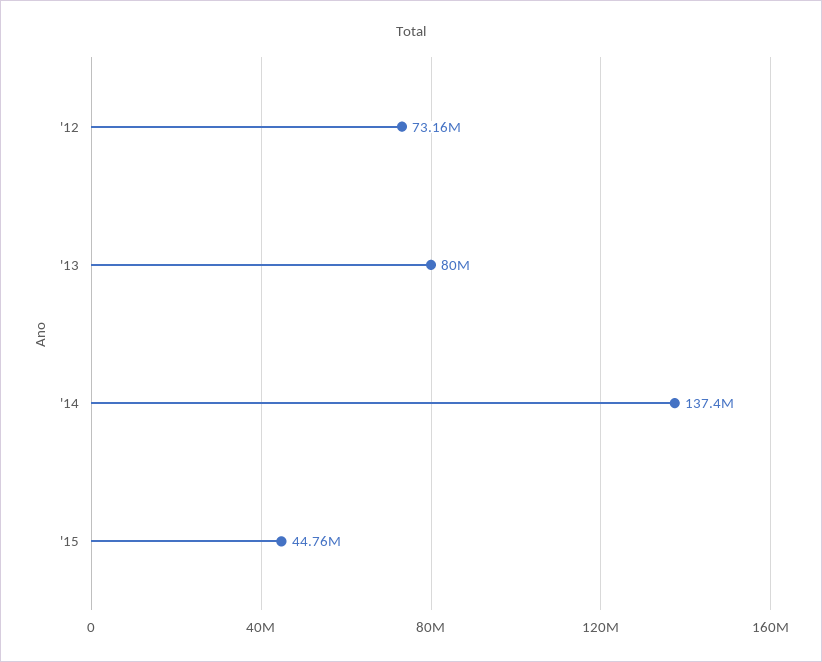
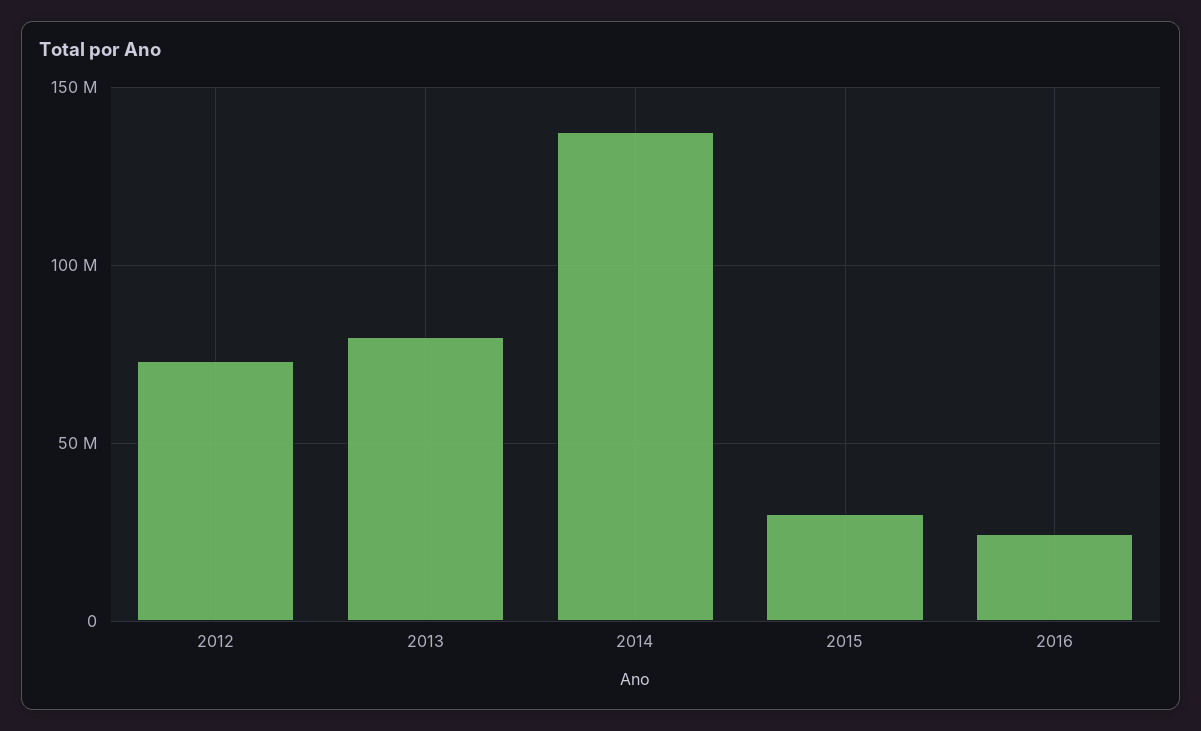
'15: 44760000 -> 30000000
2016: none -> 25000000

